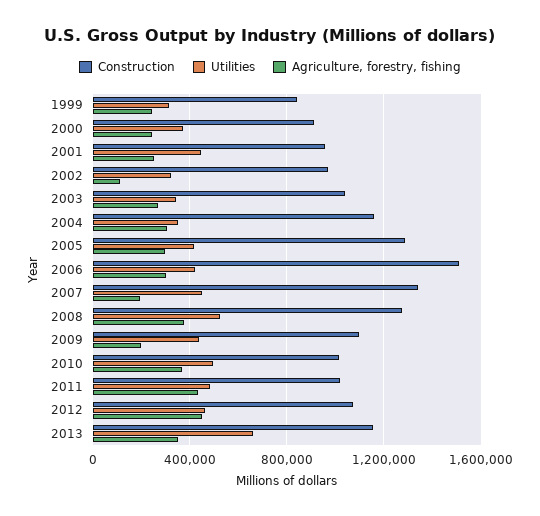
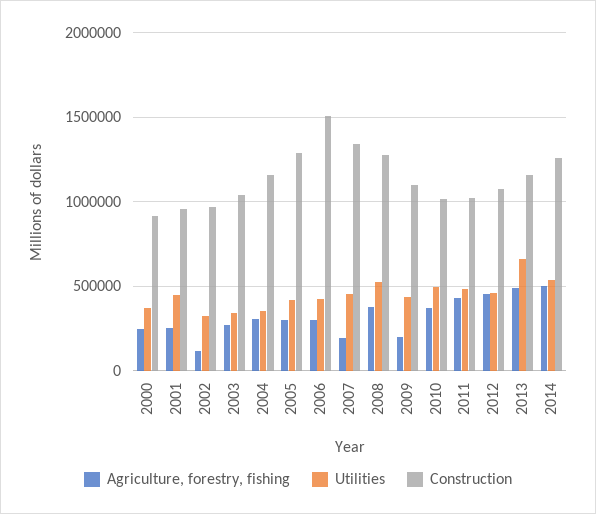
Construction, 1999: 850000 -> none
Utilities, 1999: 300000 -> none
Agriculture, forestry, fishing, 1999: 250000 -> none
Agriculture, forestry, fishing, 2013: 350000 -> 500000
Agriculture, forestry, fishing, 2014: none -> 500000
Utilities, 2014: none -> 550000
Construction, 2014: none -> 1250000

